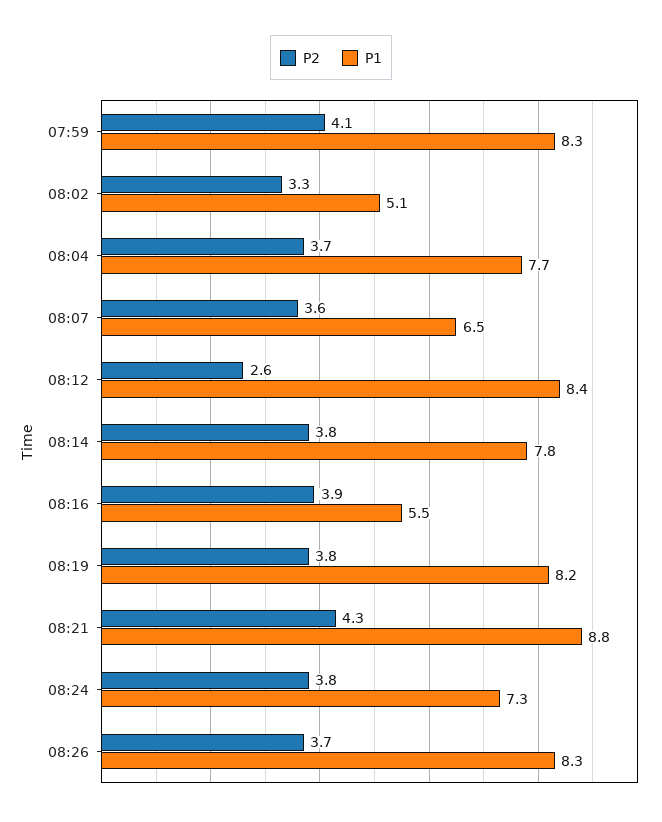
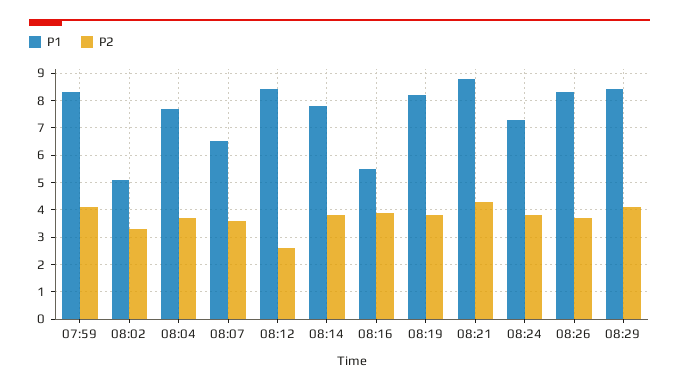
P1, 08:29: none -> 8.5
P2, 08:29: none -> 4

